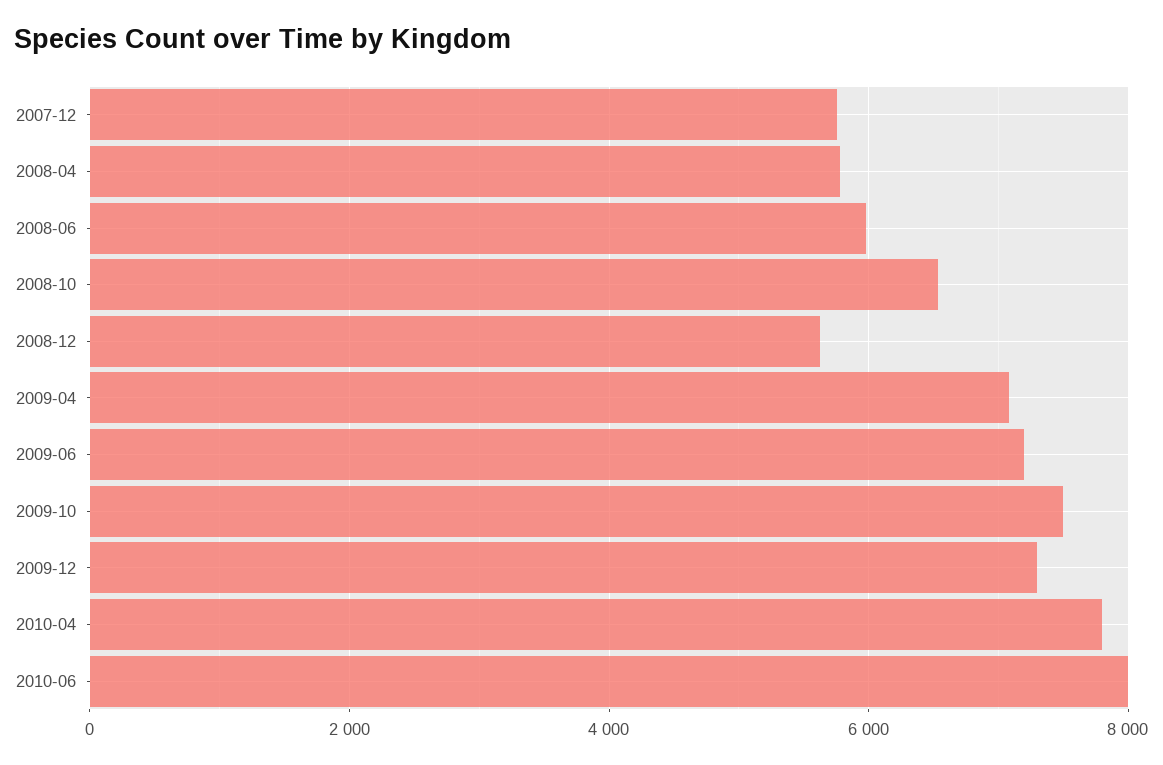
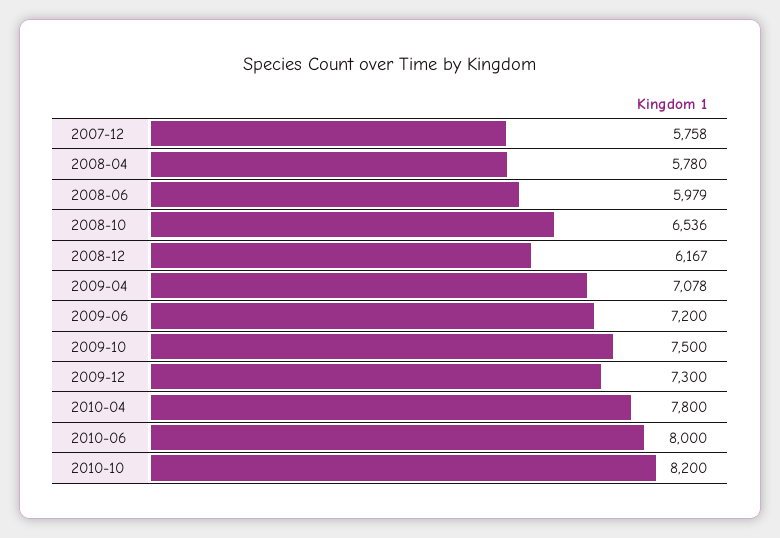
2008-12: 5600 -> 6167
2010-10: none -> 8200

